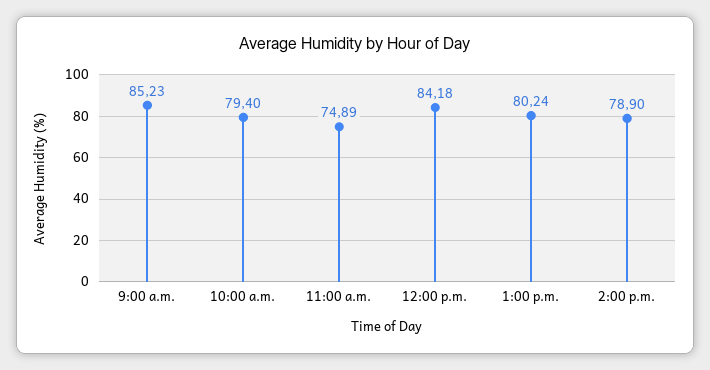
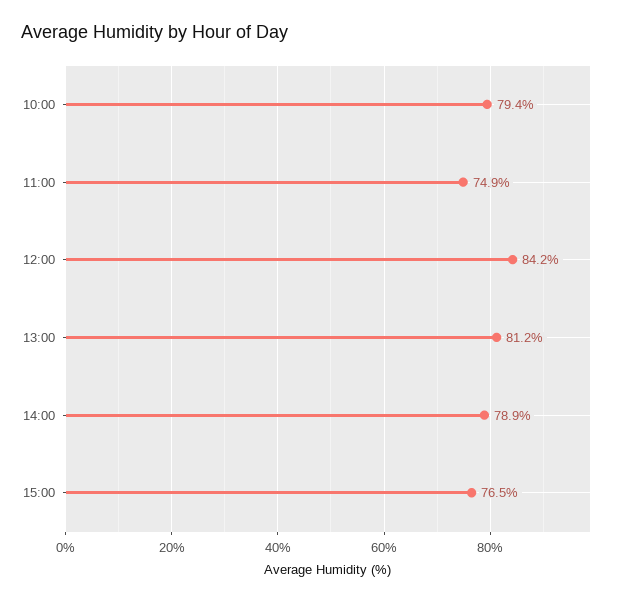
9:00 a.m.: 85.23 -> none
1:00 p.m.: 80.24 -> 81.2
15:00: none -> 76.5

